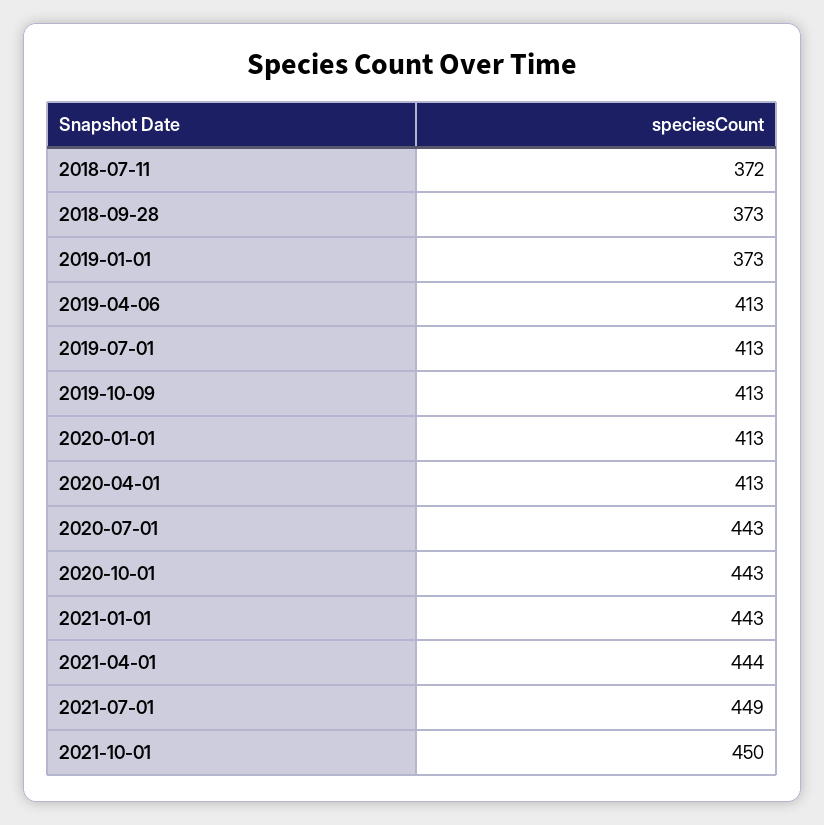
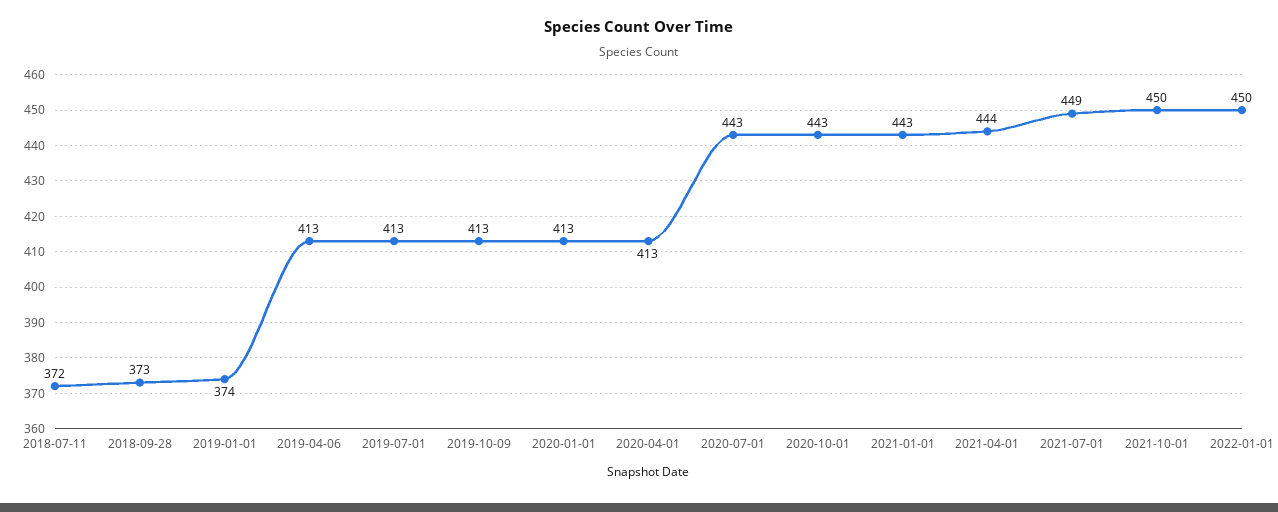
2019-01-01: 373 -> 374
2022-01-01: none -> 450

